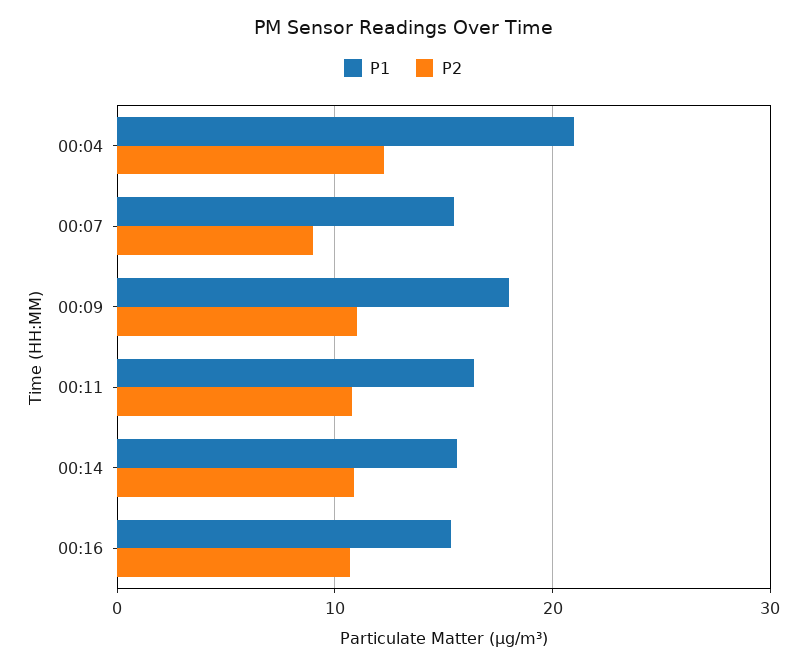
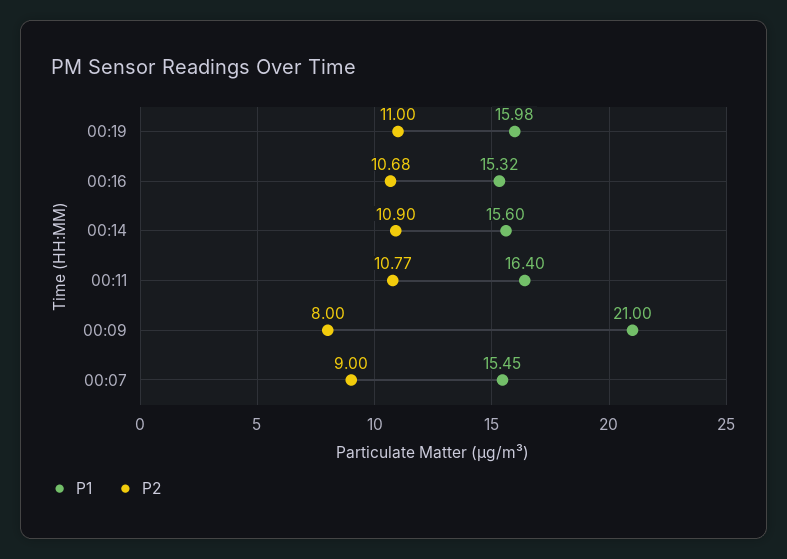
P1, 00:04: 21 -> none
P2, 00:04: 12 -> none
P1, 00:09: 18 -> 21
P2, 00:09: 11 -> 8
P1, 00:19: none -> 15.98
P2, 00:19: none -> 11

